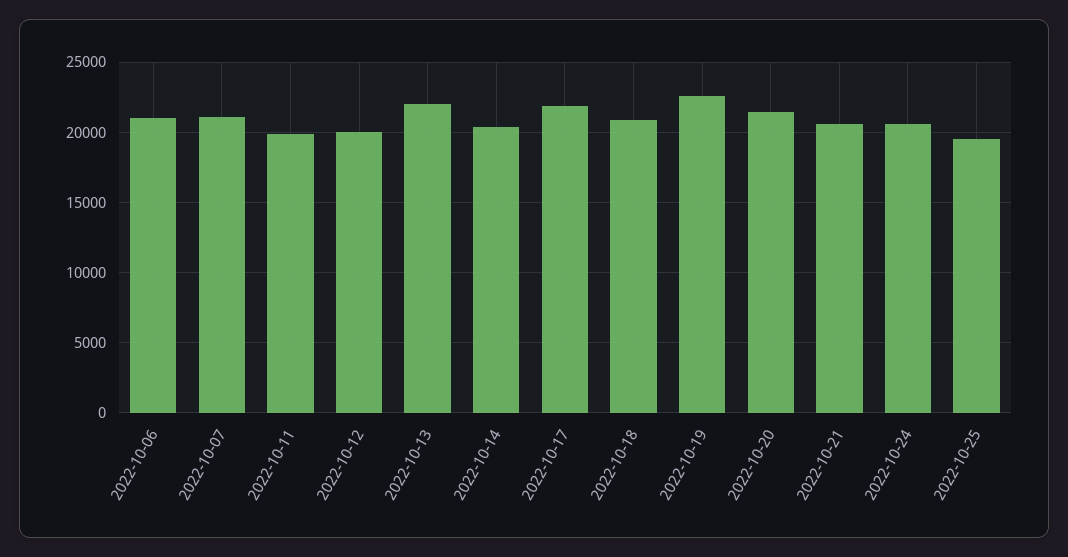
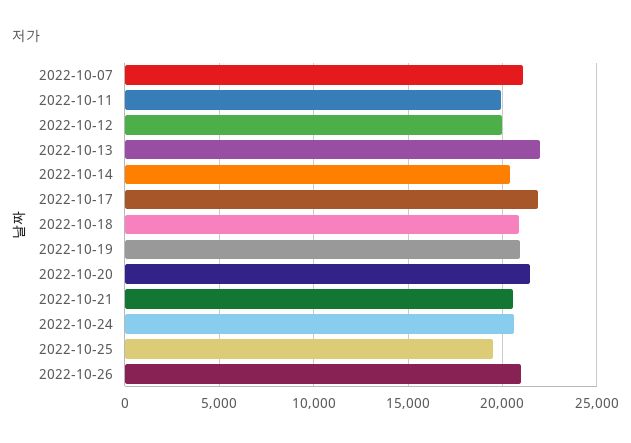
2022-10-06: 21000 -> none
2022-10-19: 22500 -> 21000
2022-10-26: none -> 21000

